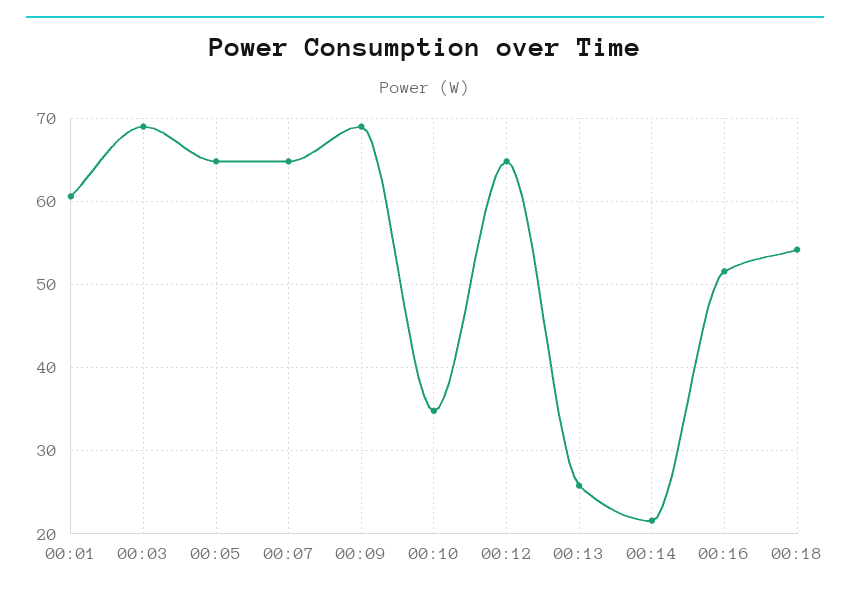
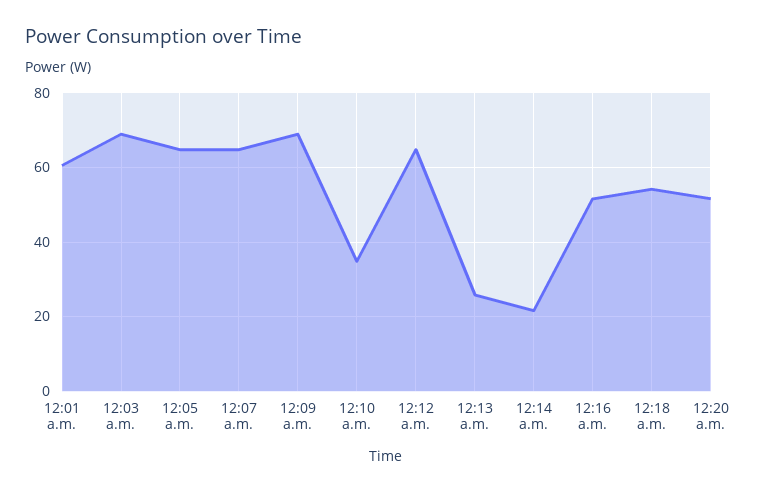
12:20 a.m.: none -> 52

